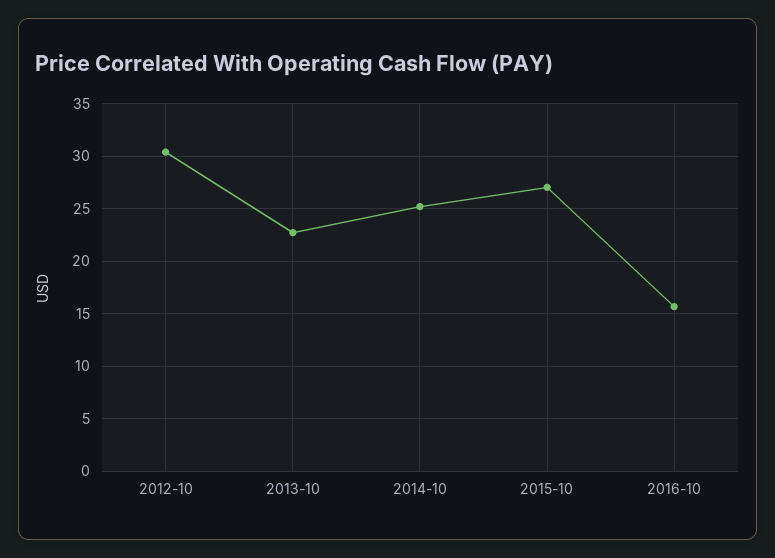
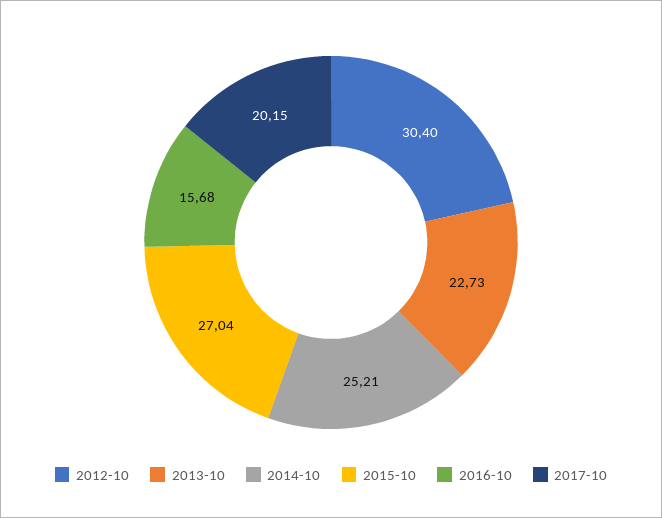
2017-10: none -> 20.15

